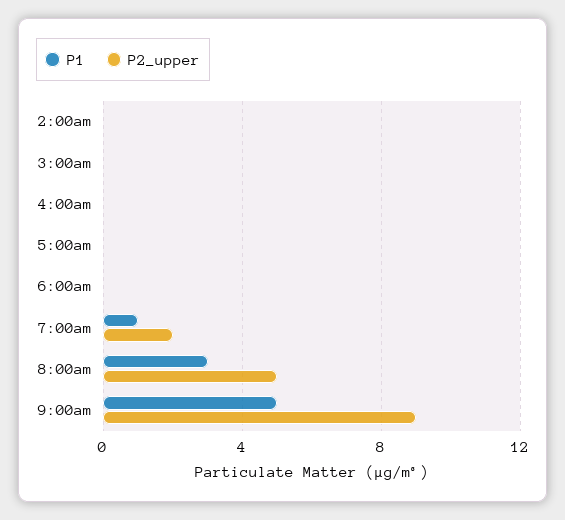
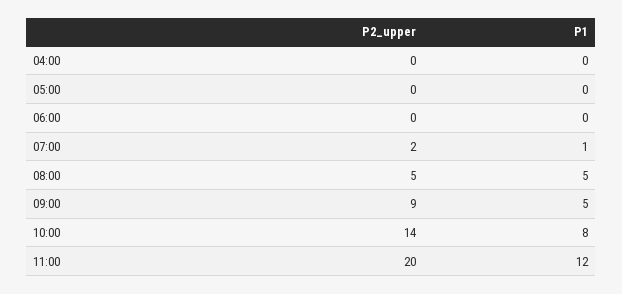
P1, 2:00am: 0 -> none
P2_upper, 2:00am: 0 -> none
P1, 3:00am: 0 -> none
P2_upper, 3:00am: 0 -> none
P1, 8:00am: 3 -> 5
P2_upper, 10:00: none -> 14
P1, 10:00: none -> 8
P2_upper, 11:00: none -> 20
P1, 11:00: none -> 12

